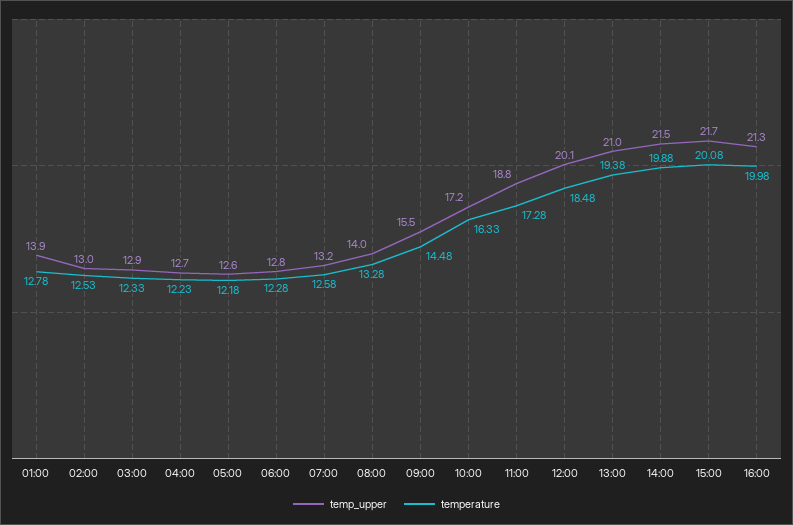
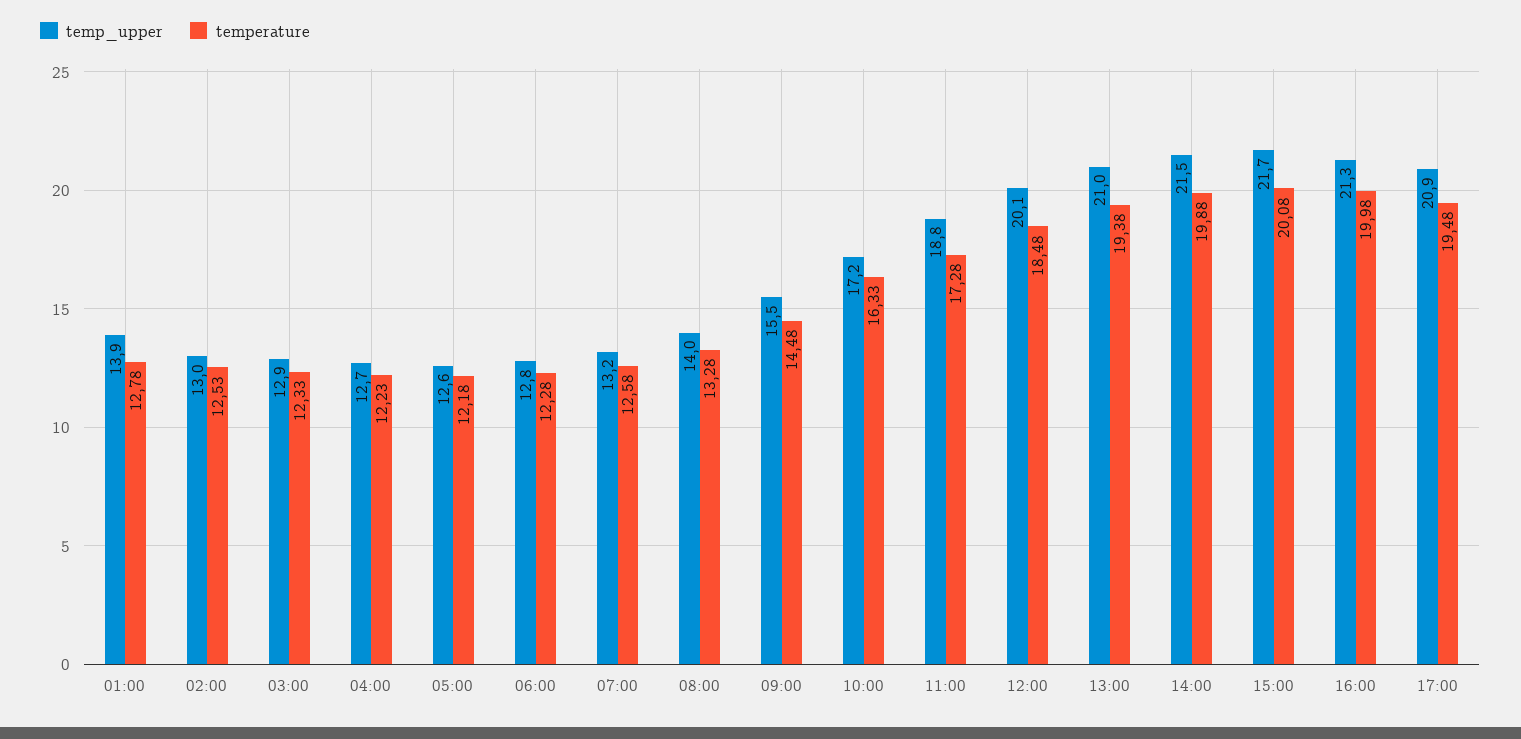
temp_upper, 17:00: none -> 20.9
temperature, 17:00: none -> 19.48

